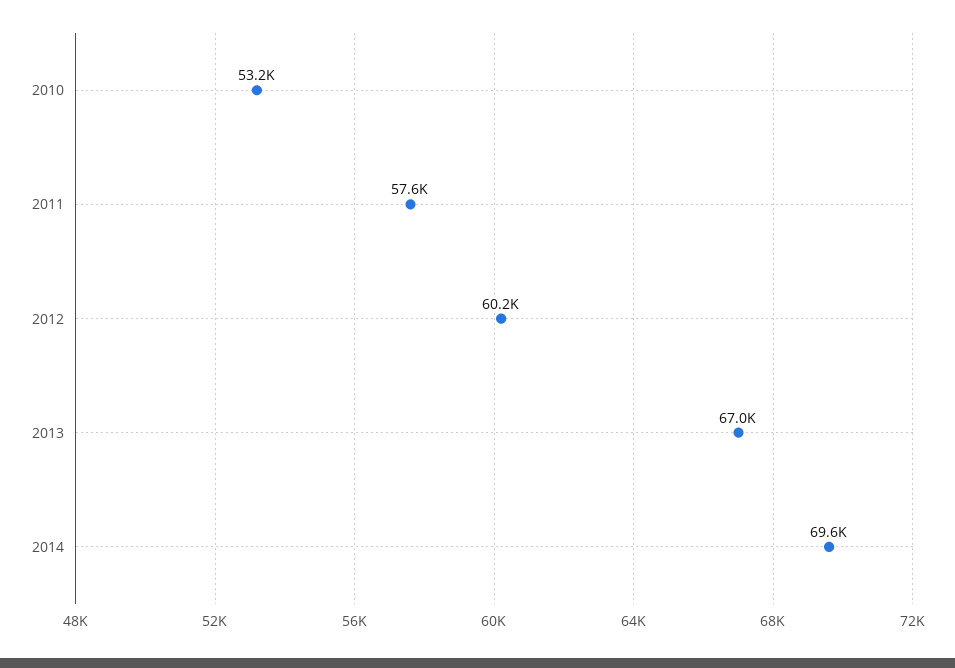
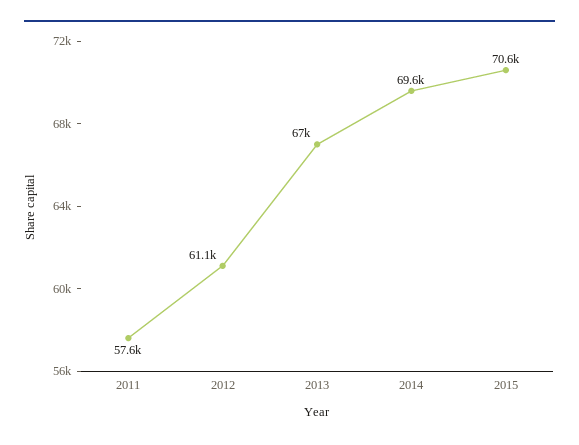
2010: 53200 -> none
2012: 60200 -> 61100
2015: none -> 70600

